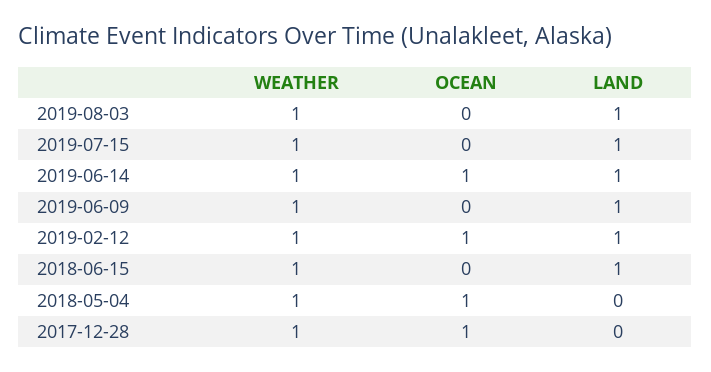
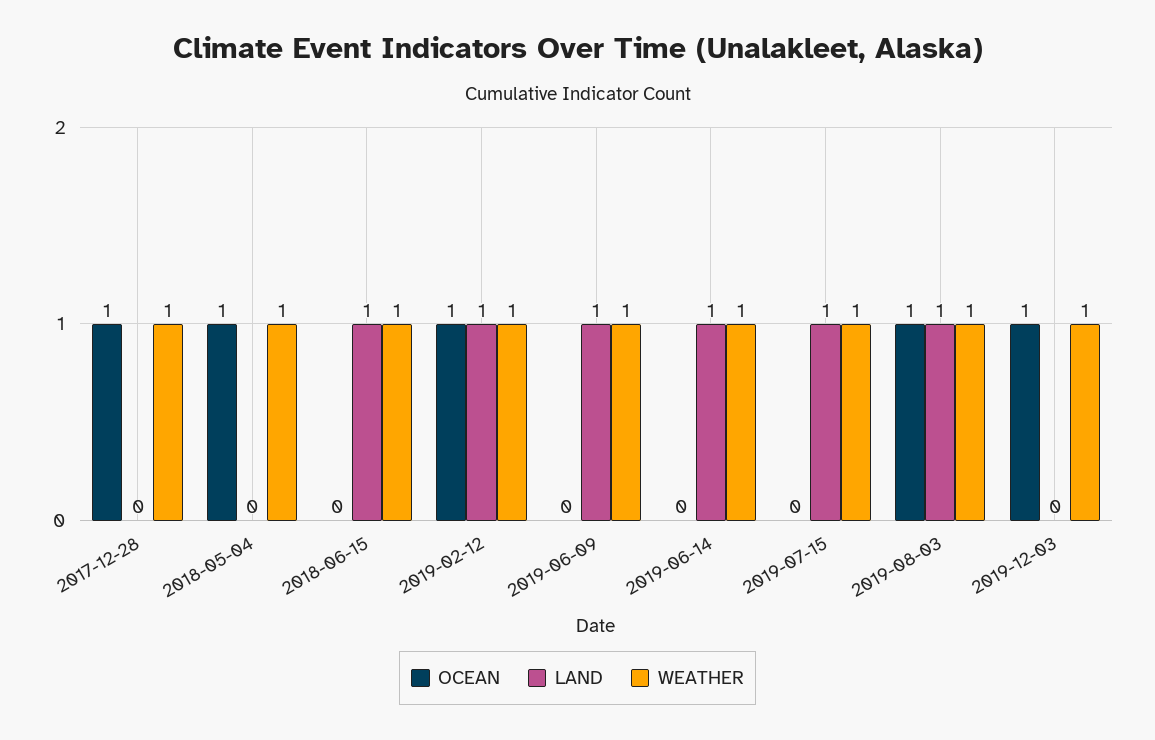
OCEAN, 2019-08-03: 0 -> 1
OCEAN, 2019-06-14: 1 -> 0
OCEAN, 2019-12-03: none -> 1
LAND, 2019-12-03: none -> 0
WEATHER, 2019-12-03: none -> 1

